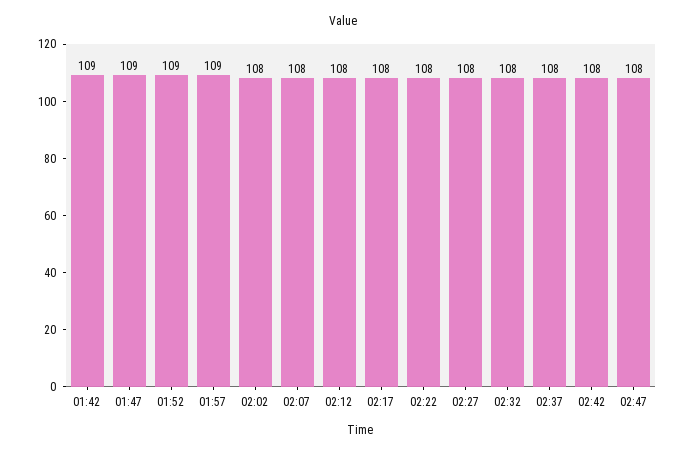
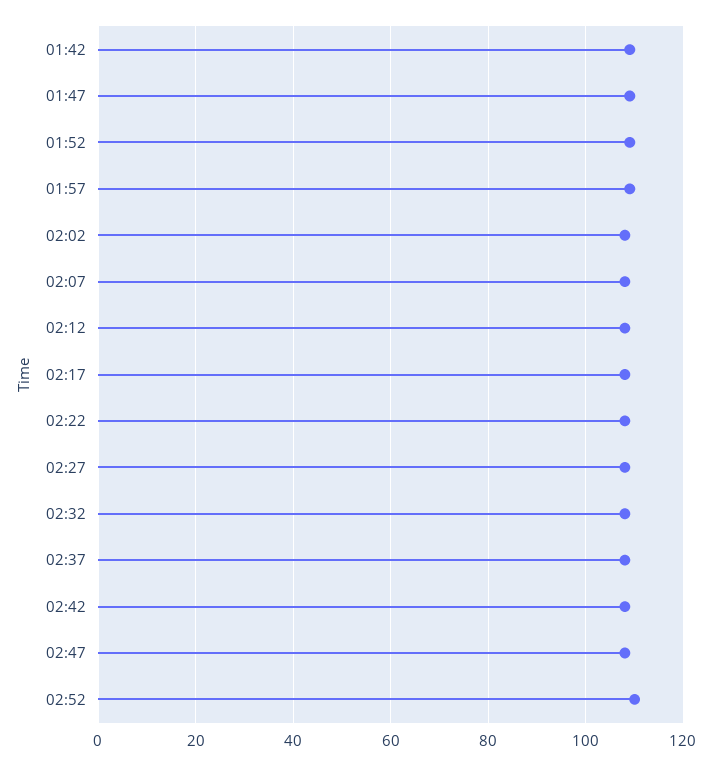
02:52: none -> 110

